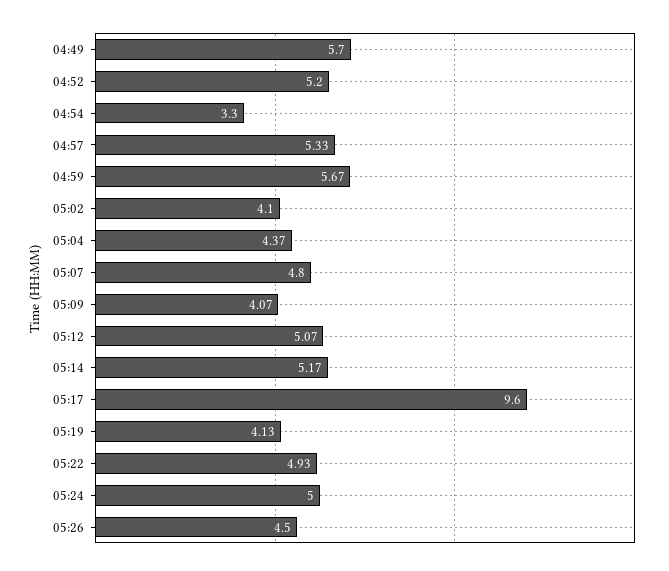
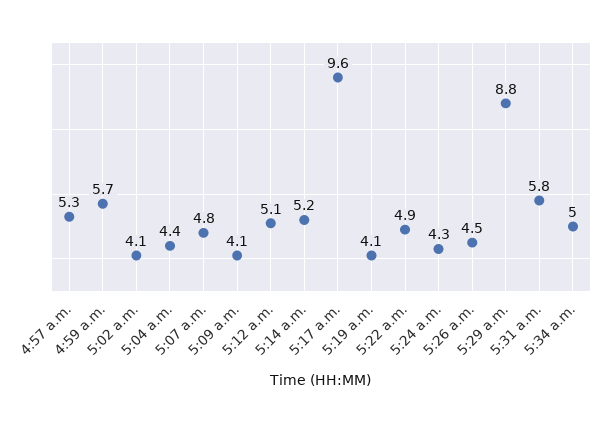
04:49: 5.7 -> none
04:52: 5.2 -> none
04:54: 3.3 -> none
05:24: 5 -> 4.3
5:29 a.m.: none -> 8.8
5:31 a.m.: none -> 5.8
5:34 a.m.: none -> 5

